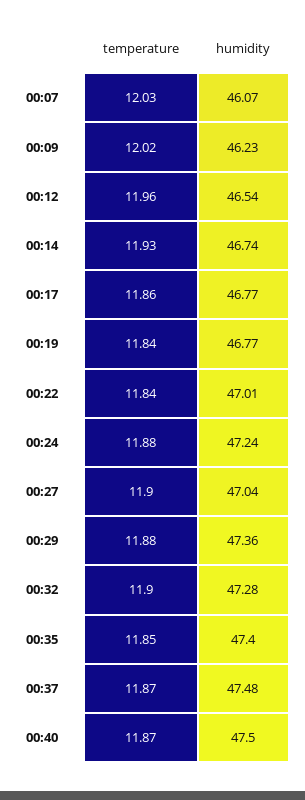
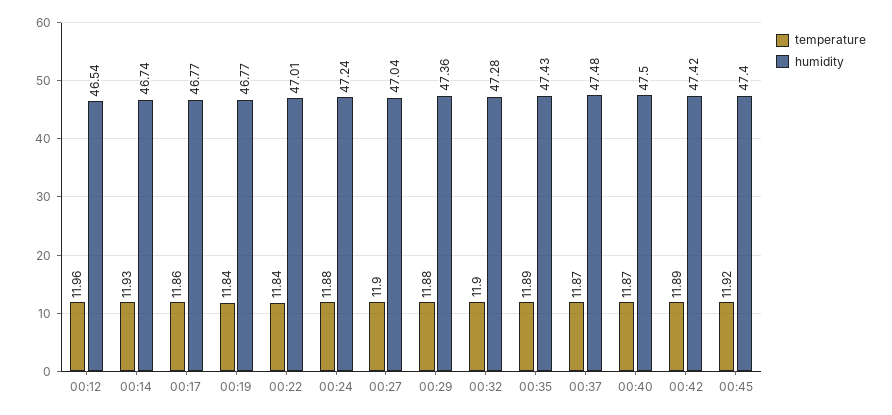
temperature, 00:07: 12.03 -> none
humidity, 00:07: 46.07 -> none
temperature, 00:09: 12.02 -> none
humidity, 00:09: 46.23 -> none
temperature, 00:35: 11.85 -> 11.89
humidity, 00:35: 47.4 -> 47.43
temperature, 00:42: none -> 11.89
humidity, 00:42: none -> 47.42
temperature, 00:45: none -> 11.92
humidity, 00:45: none -> 47.4

